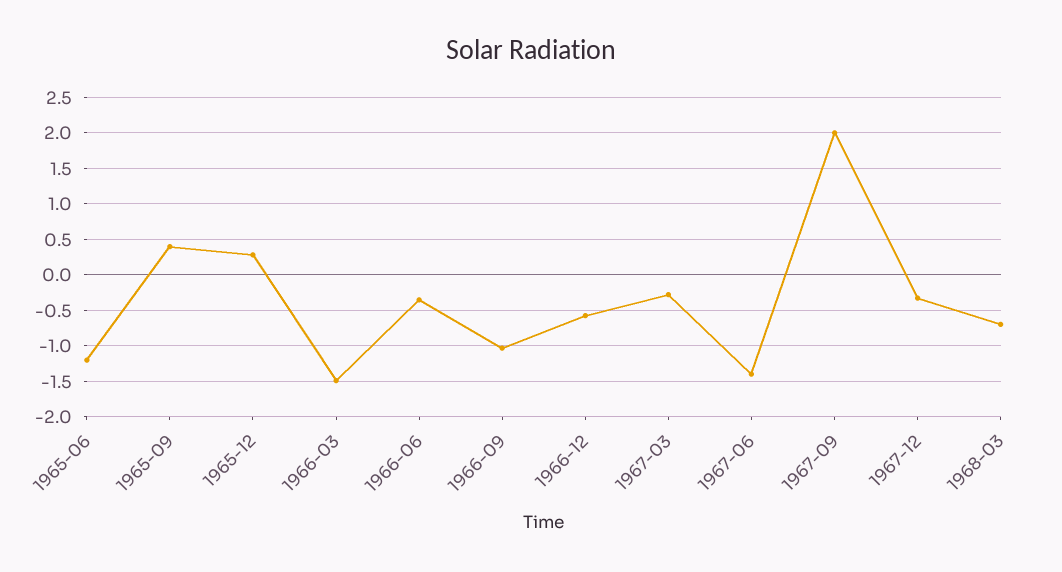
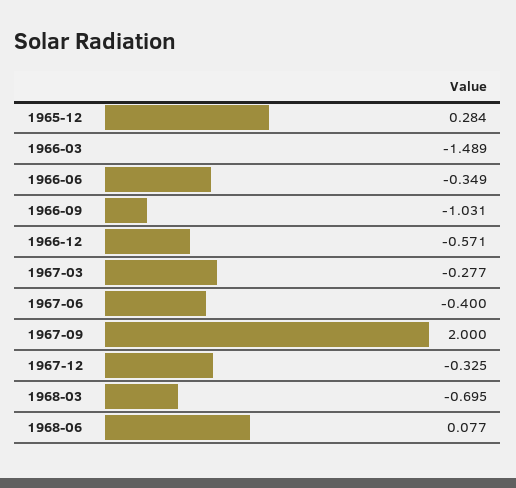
1965-06: -1.2 -> none
1965-09: 0.4 -> none
1967-06: -1.4 -> -0.4
1968-06: none -> 0.077

